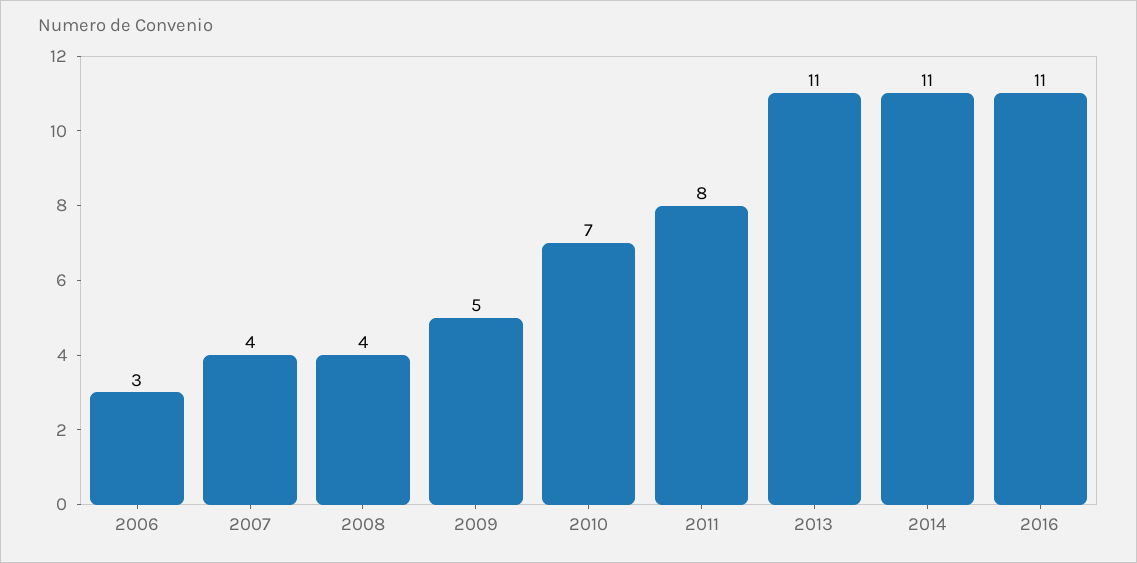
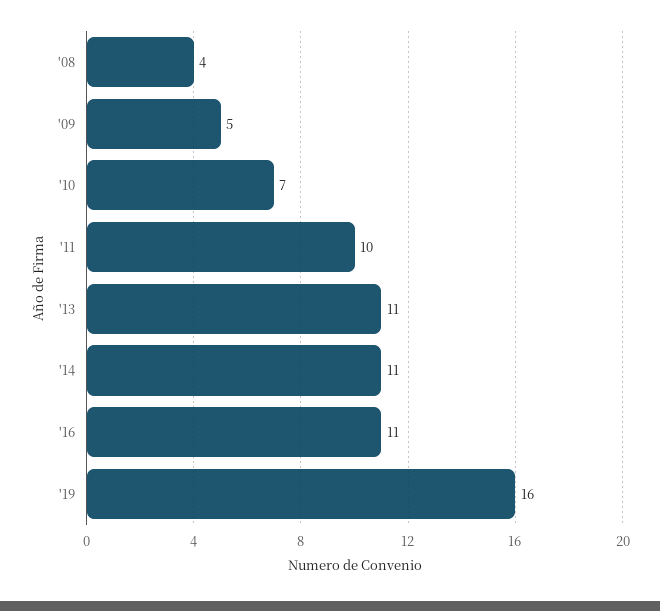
2006: 3 -> none
2007: 4 -> none
2011: 8 -> 10
'19: none -> 16

